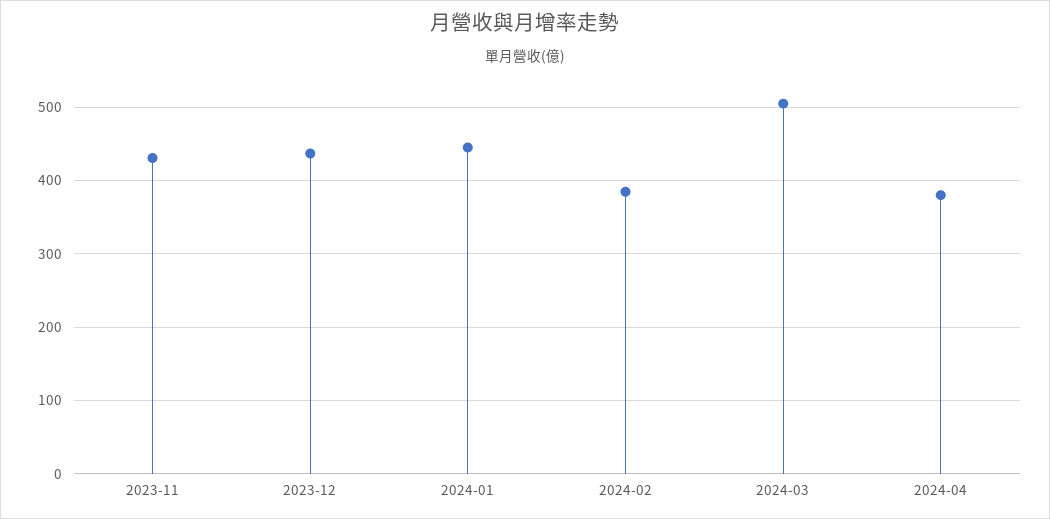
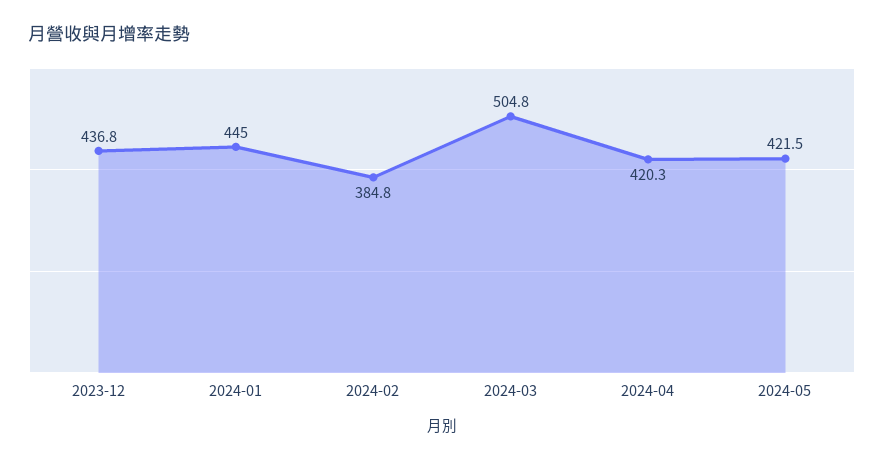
2023-11: 430 -> none
2024-04: 380 -> 420.3
2024-05: none -> 421.5

